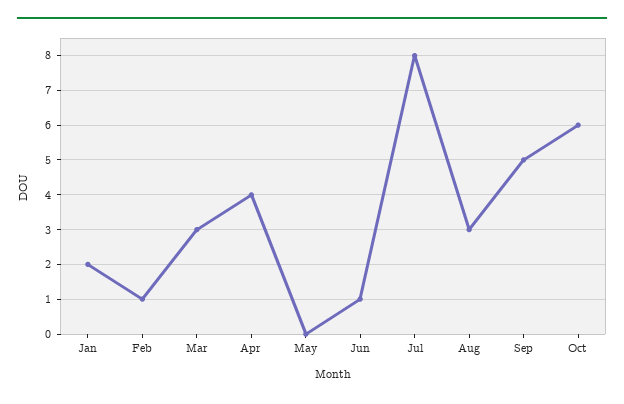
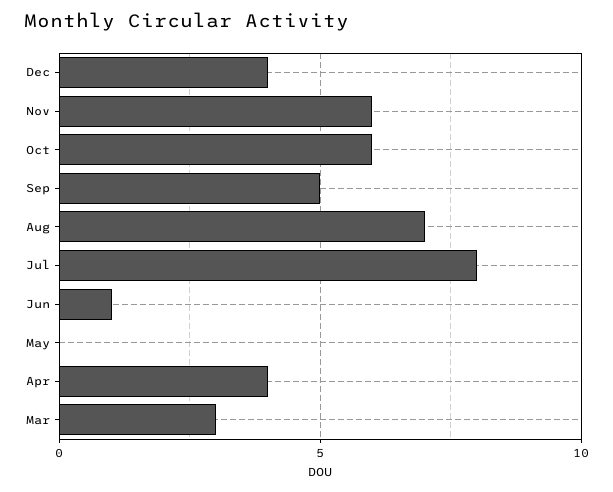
Jan: 2 -> none
Feb: 1 -> none
Aug: 3 -> 7
Dec: none -> 4
Nov: none -> 6

